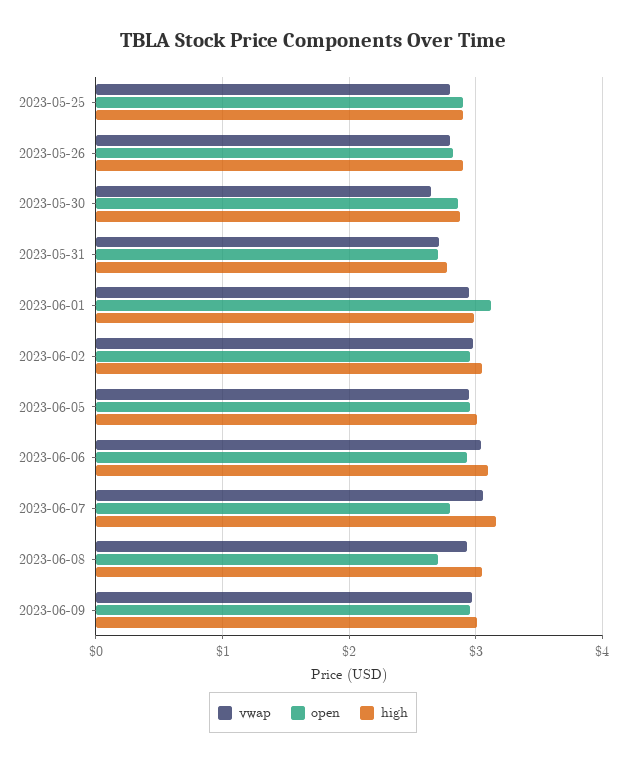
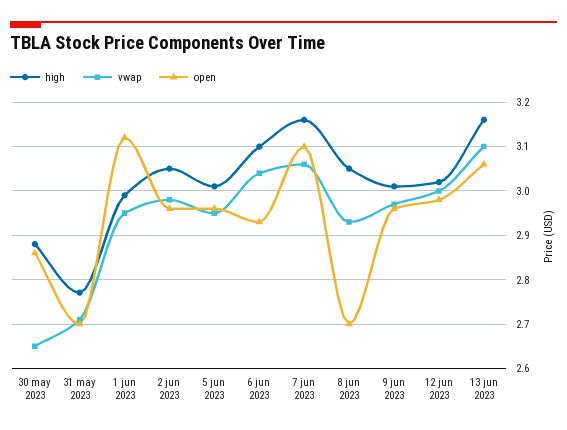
vwap, 2023-05-25: 2.8 -> none
open, 2023-05-25: 2.9 -> none
high, 2023-05-25: 2.9 -> none
vwap, 2023-05-26: 2.8 -> none
open, 2023-05-26: 2.8 -> none
high, 2023-05-26: 2.9 -> none
open, 2023-06-07: 2.8 -> 3.1
high, 12 jun 2023: none -> 3.02
vwap, 12 jun 2023: none -> 3
open, 12 jun 2023: none -> 2.98
high, 13 jun 2023: none -> 3.16
vwap, 13 jun 2023: none -> 3.1
open, 13 jun 2023: none -> 3.06

